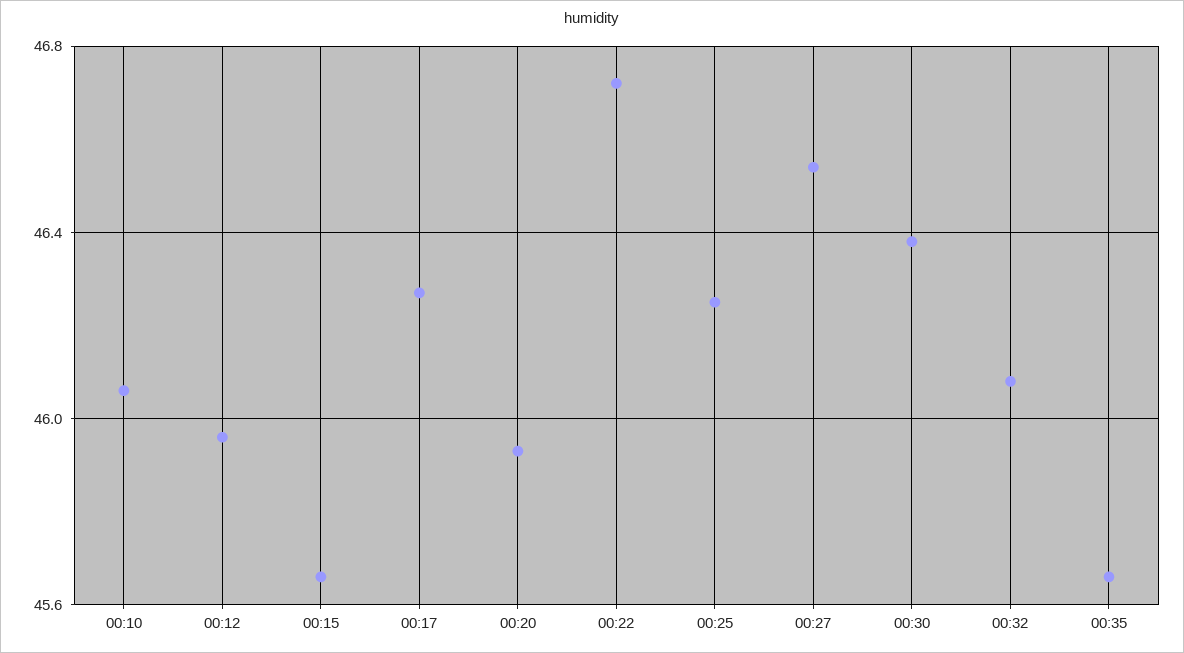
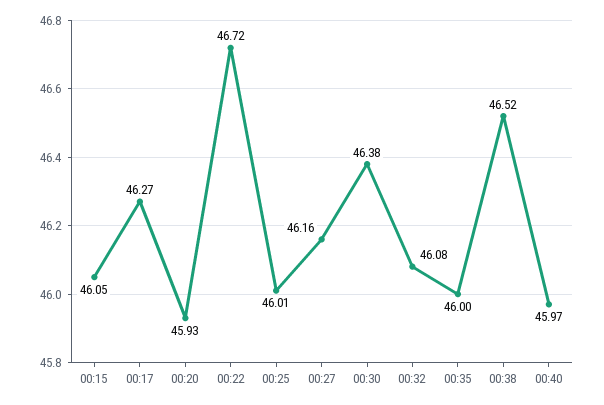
00:10: 46.05 -> none
00:12: 45.95 -> none
00:15: 45.65 -> 46.05
00:25: 46.25 -> 46.01
00:27: 46.55 -> 46.16
00:35: 45.65 -> 46
00:38: none -> 46.52
00:40: none -> 45.97

